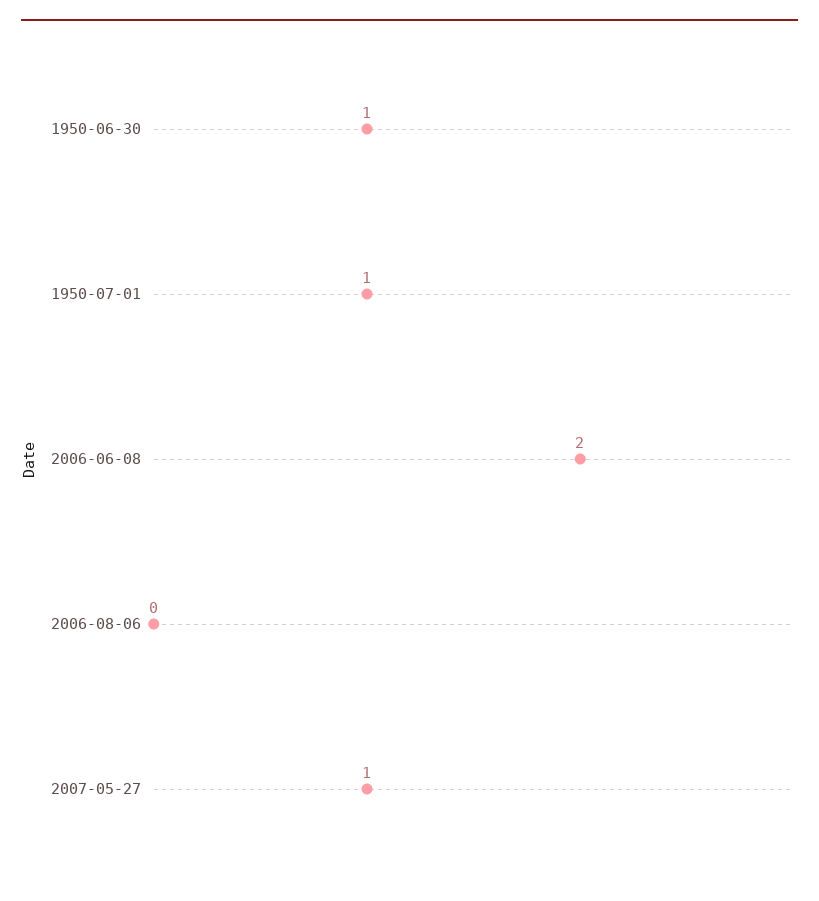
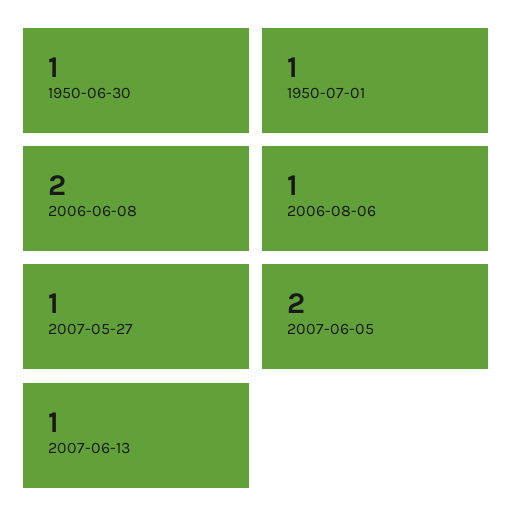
2006-08-06: 0 -> 1
2007-06-05: none -> 2
2007-06-13: none -> 1

